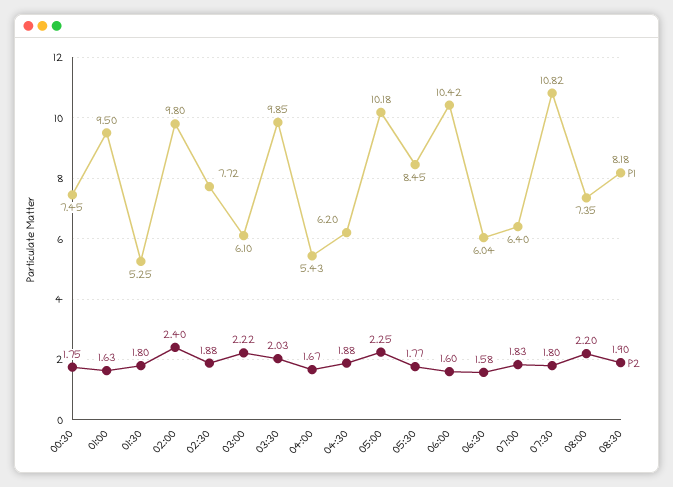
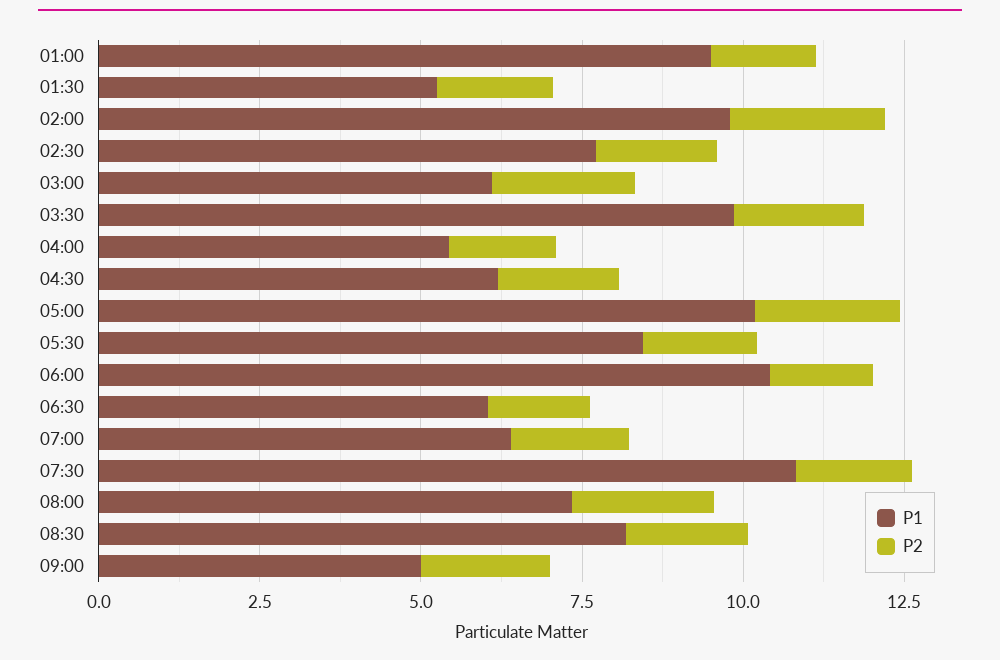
P1, 00:30: 7.45 -> none
P2, 00:30: 1.75 -> none
P1, 09:00: none -> 5
P2, 09:00: none -> 2

